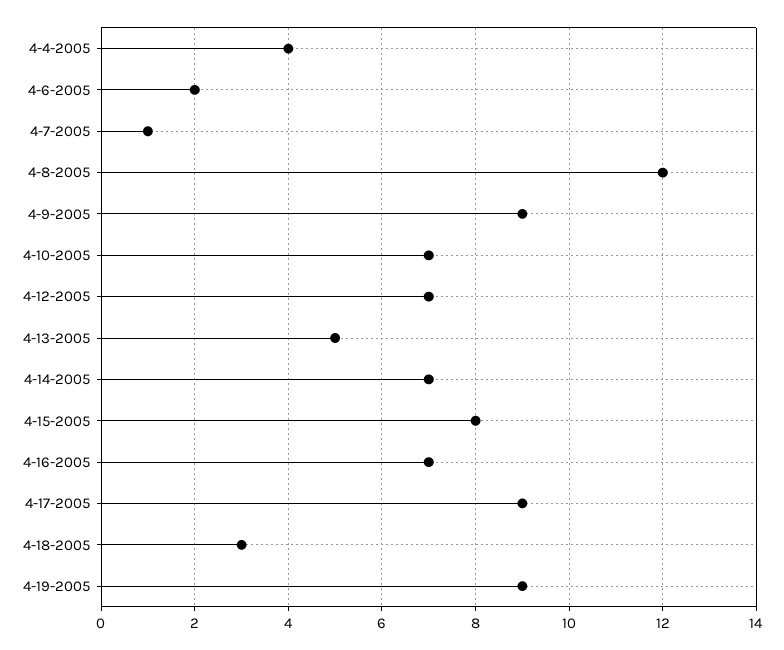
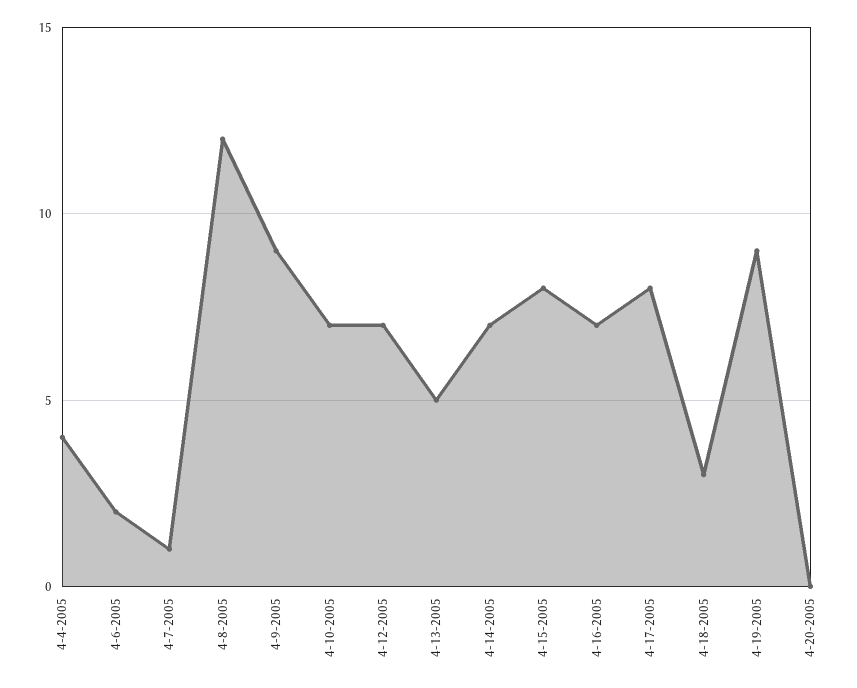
4-17-2005: 9 -> 8
4-20-2005: none -> 0

